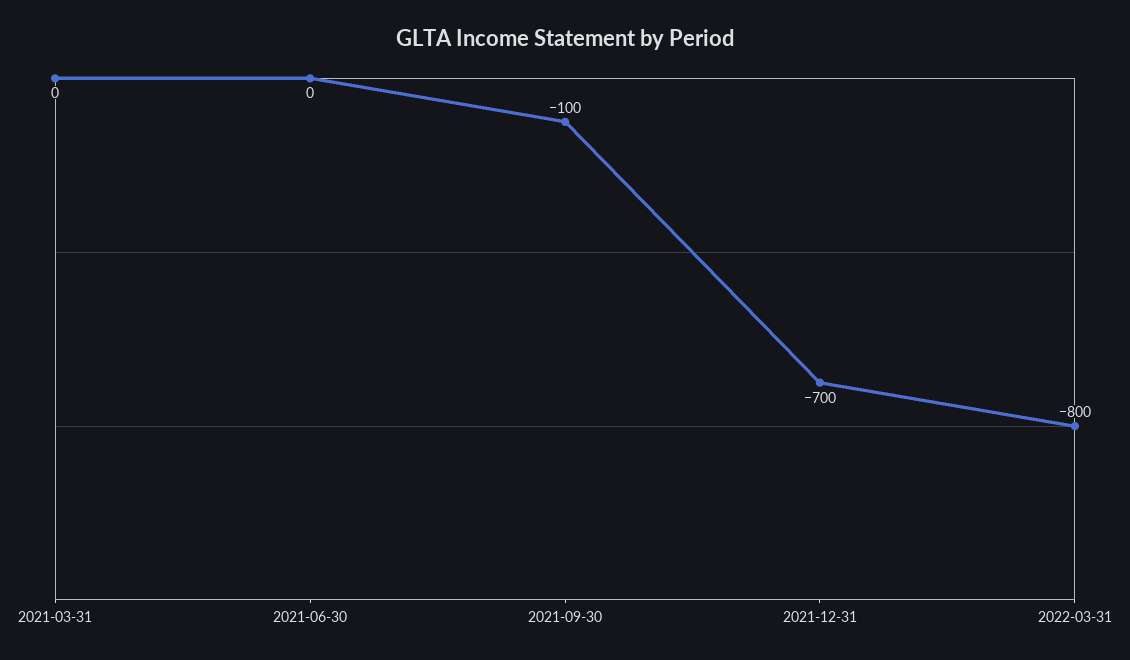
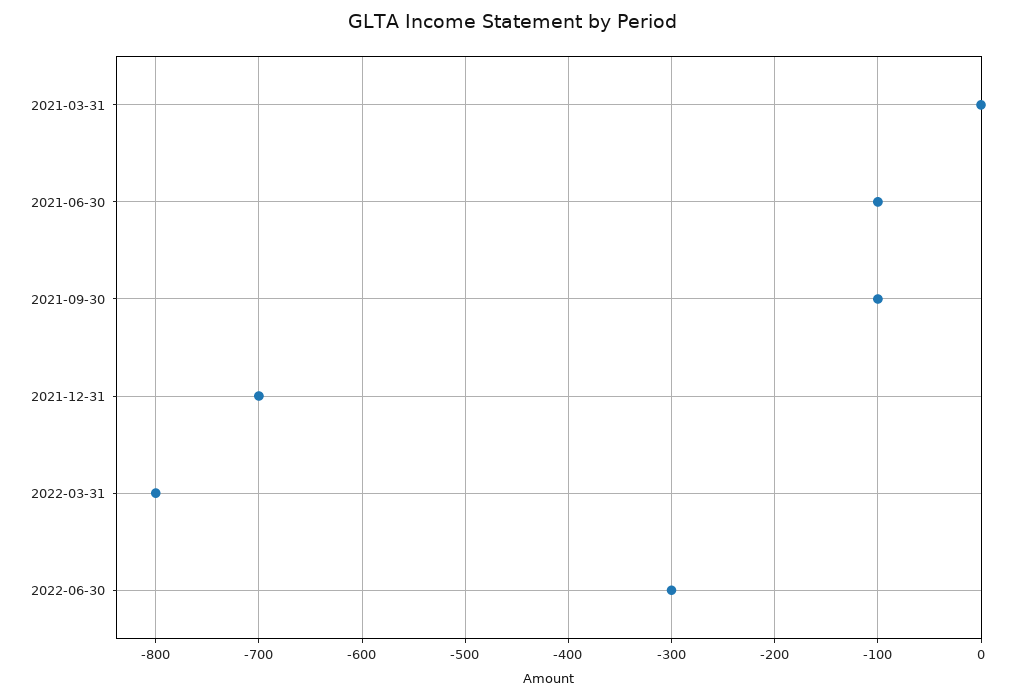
2021-06-30: 0 -> -100
2022-06-30: none -> -300

